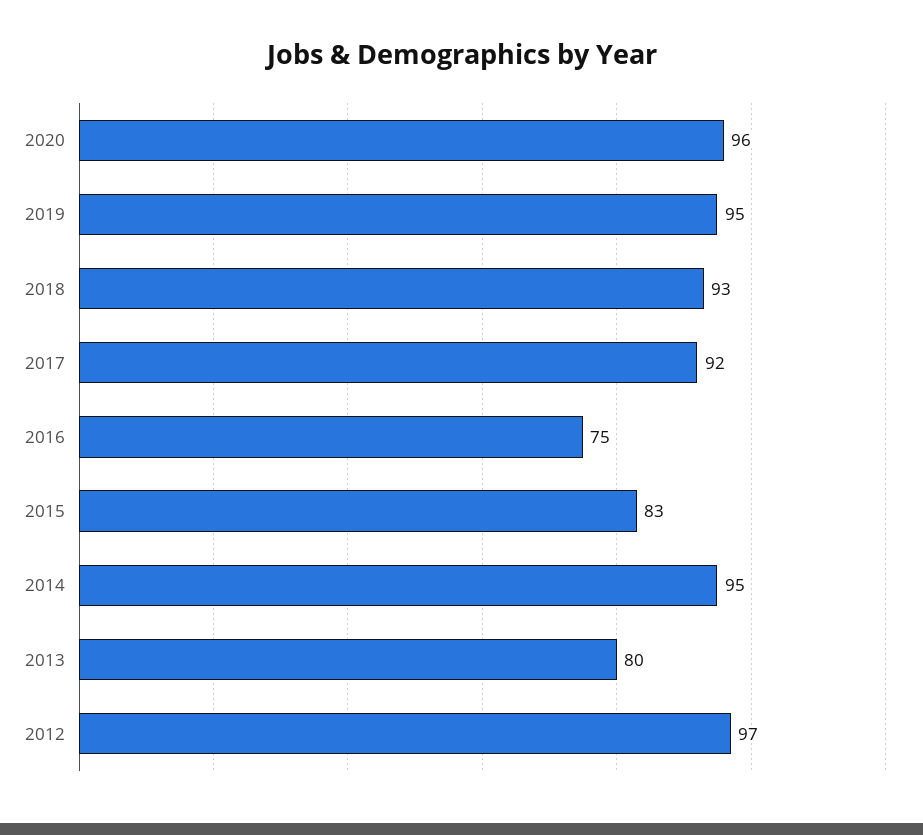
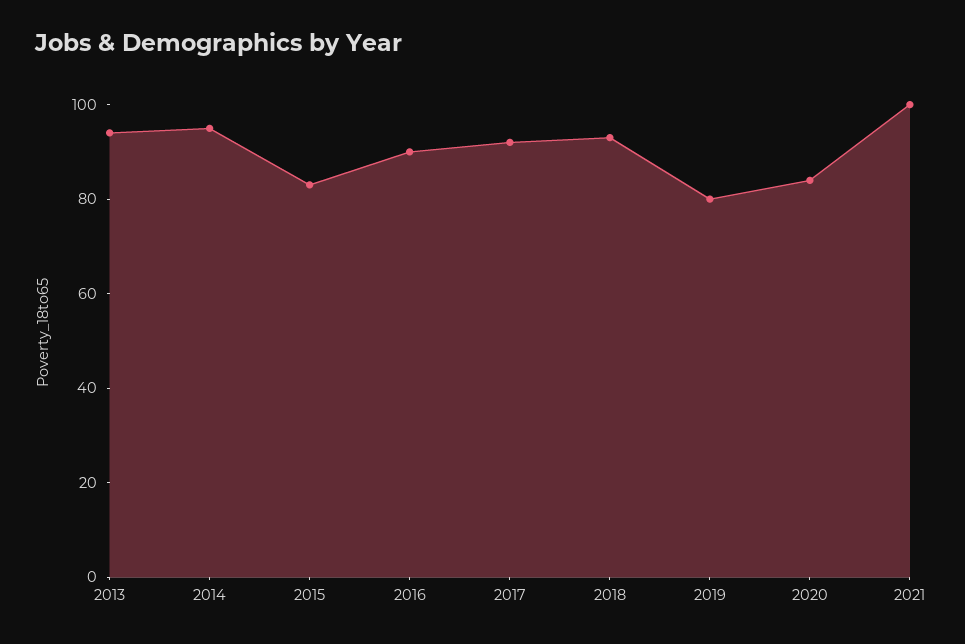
2020: 96 -> 85
2019: 95 -> 80
2016: 75 -> 90
2013: 80 -> 95
2012: 97 -> none
2021: none -> 100

